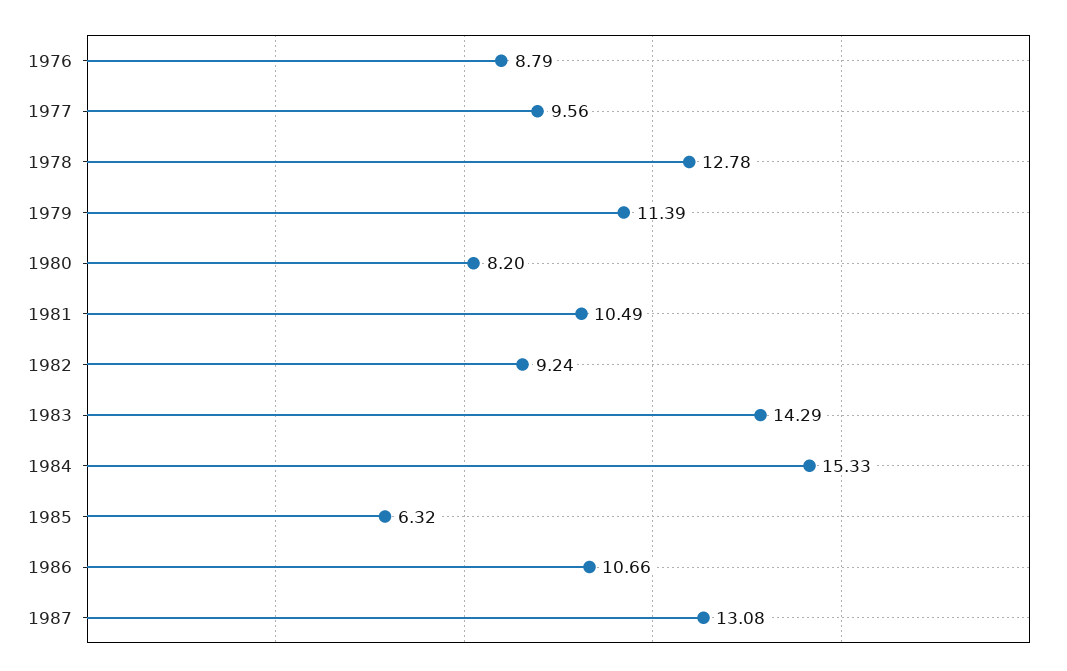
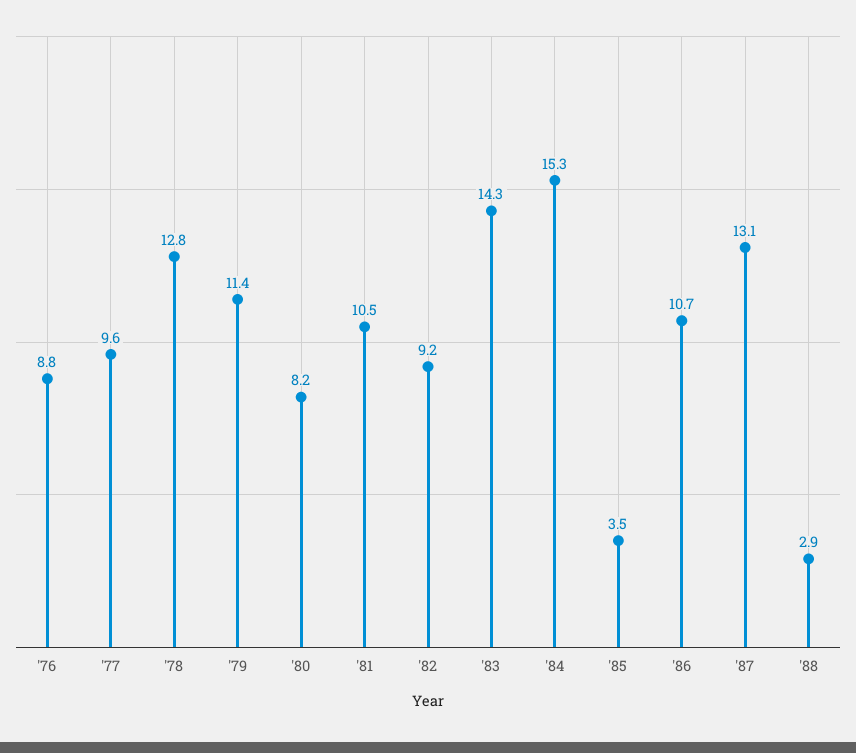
1985: 6.32 -> 3.5
'88: none -> 2.9

